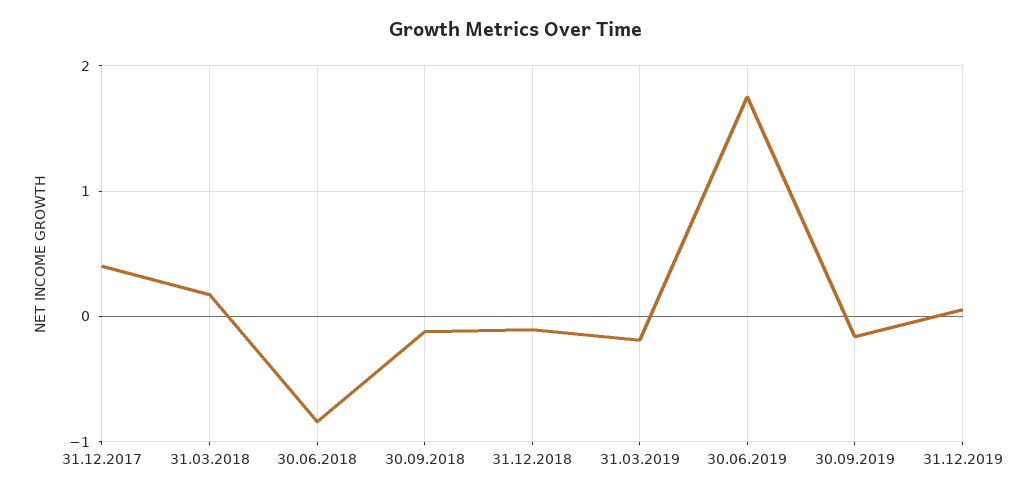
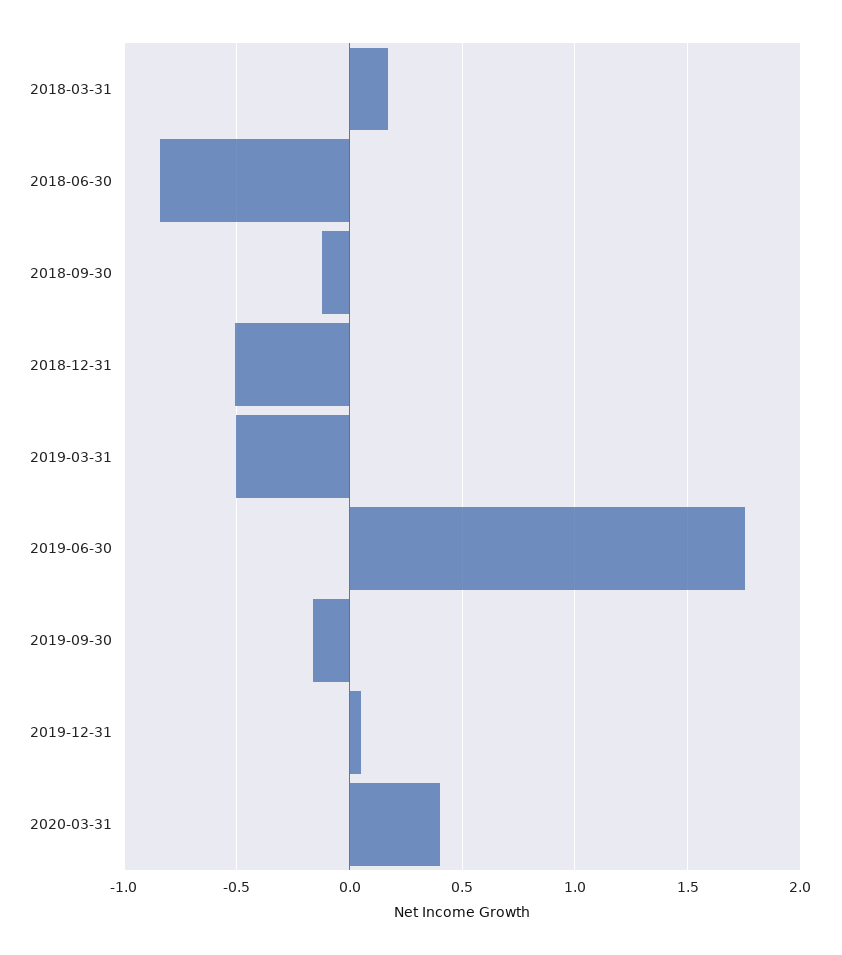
31.12.2017: 0.4 -> none
31.12.2018: -0.1 -> -0.5
31.03.2019: -0.2 -> -0.5
2020-03-31: none -> 0.4

